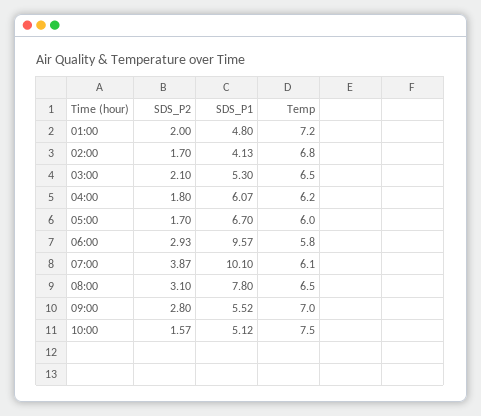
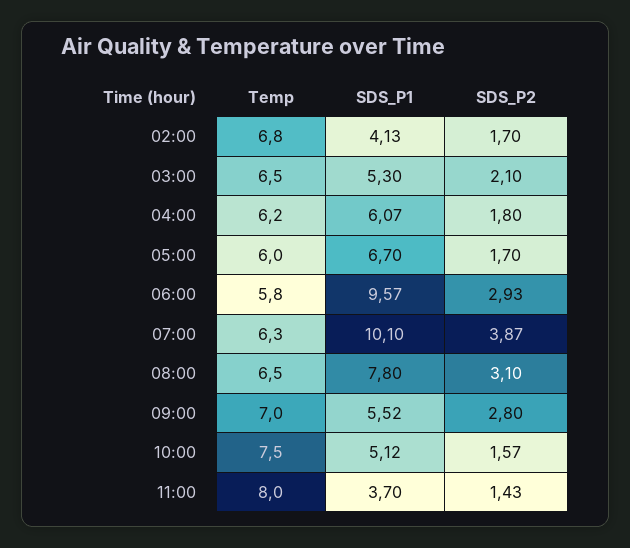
SDS_P2, 01:00: 2 -> none
SDS_P1, 01:00: 4.8 -> none
Temp, 01:00: 7.2 -> none
Temp, 07:00: 6.1 -> 6.3
Temp, 11:00: none -> 8
SDS_P1, 11:00: none -> 3.7
SDS_P2, 11:00: none -> 1.43

